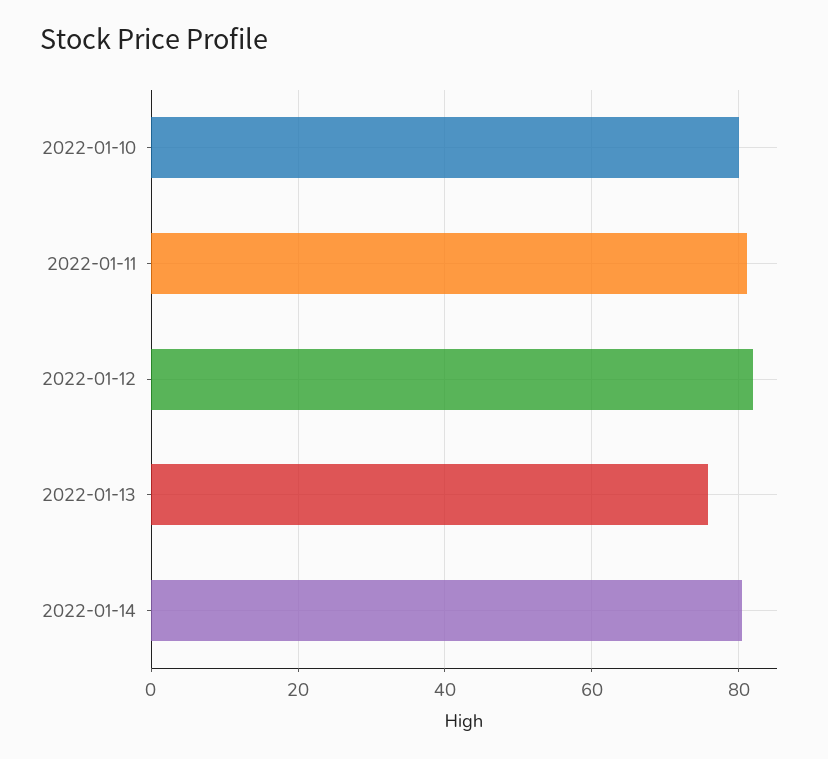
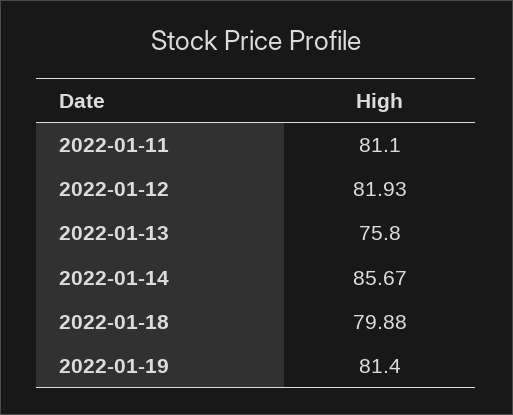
2022-01-10: 80 -> none
2022-01-14: 80 -> 85.67
2022-01-18: none -> 79.88
2022-01-19: none -> 81.4

